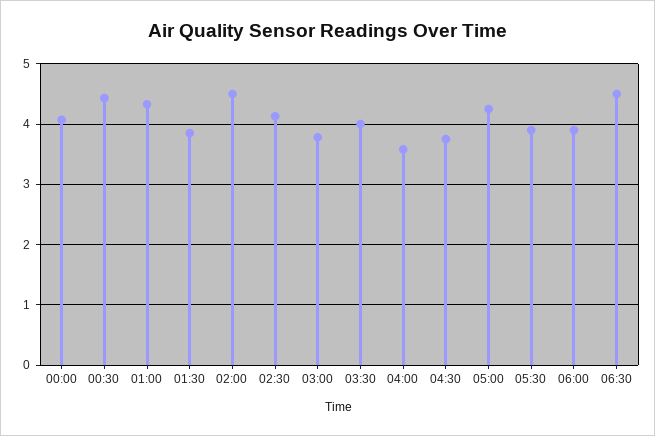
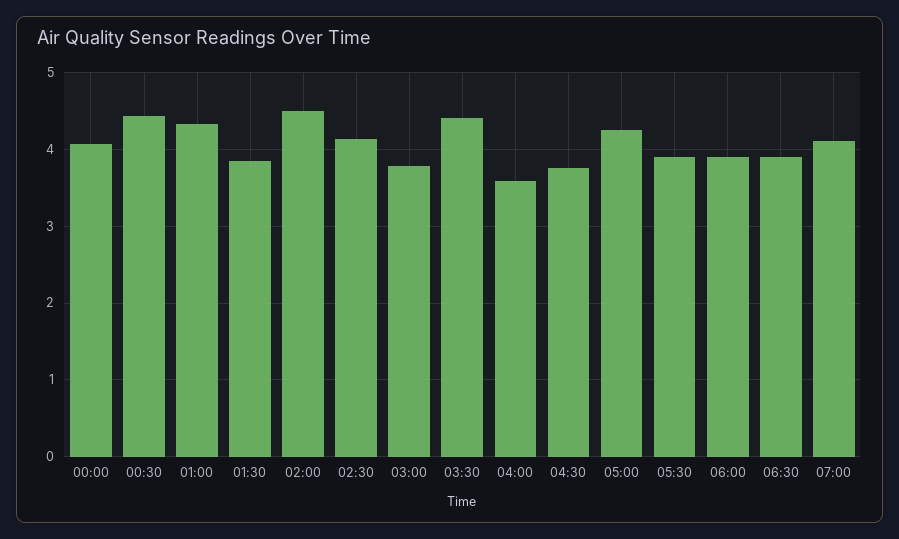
03:30: 4 -> 4.4
06:30: 4.5 -> 3.9
07:00: none -> 4.1

